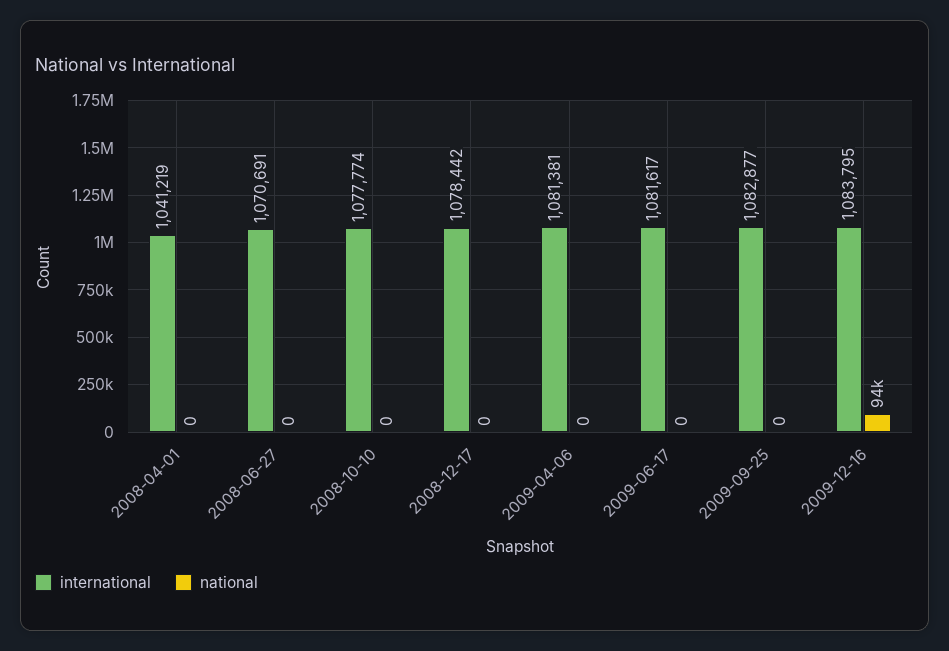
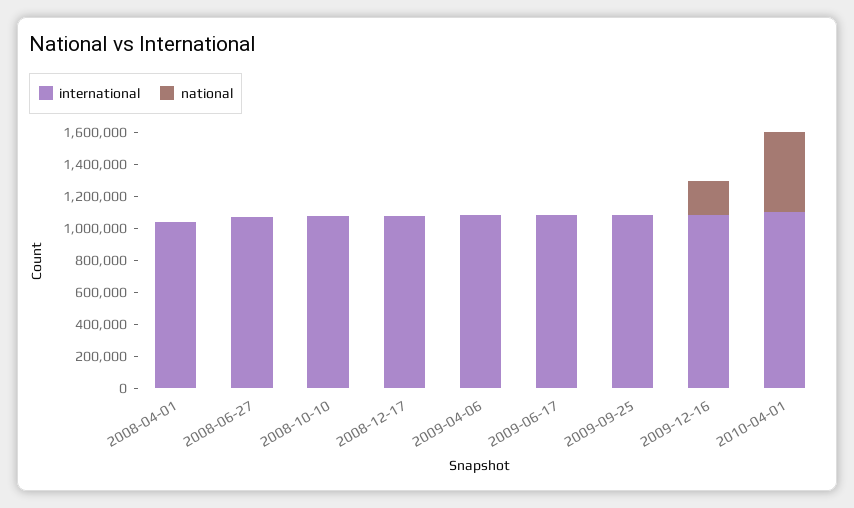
national, 2009-12-16: 94000 -> 200000
international, 2010-04-01: none -> 1100000
national, 2010-04-01: none -> 500000

